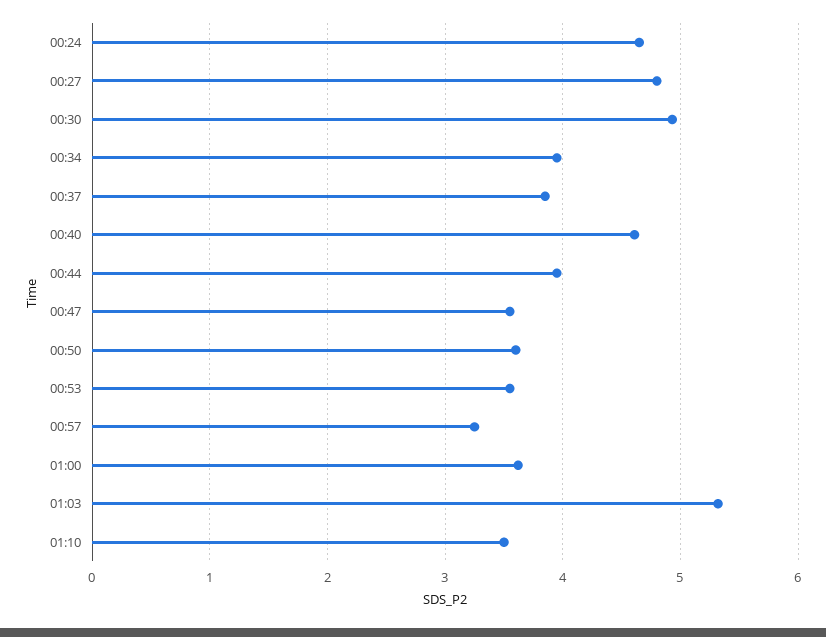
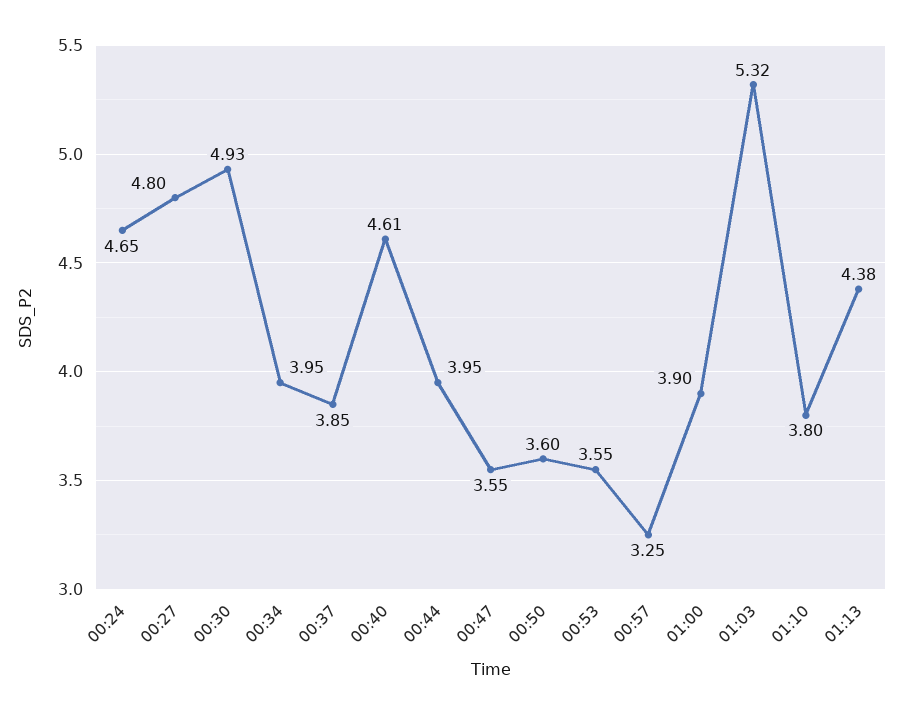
01:00: 3.6 -> 3.9
01:10: 3.5 -> 3.8
01:13: none -> 4.38

